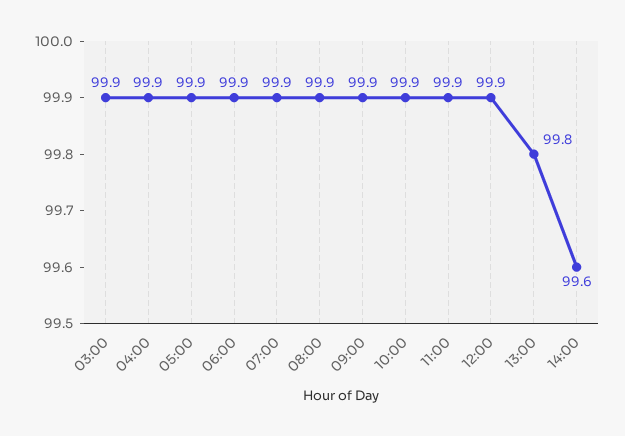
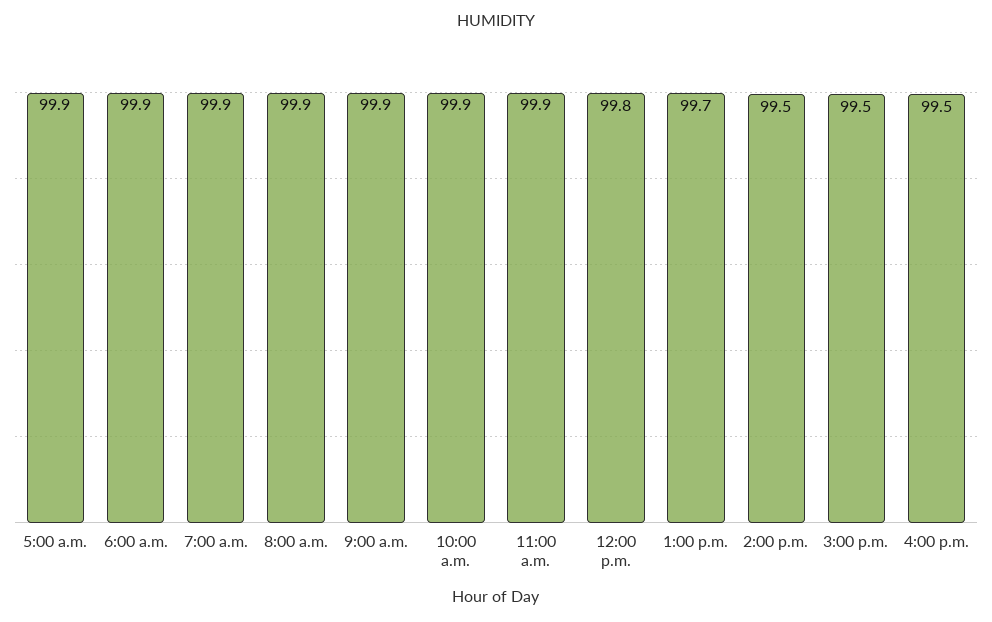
03:00: 99.9 -> none
04:00: 99.9 -> none
12:00: 99.9 -> 99.8
13:00: 99.8 -> 99.7
14:00: 99.6 -> 99.5
3:00 p.m.: none -> 99.5
4:00 p.m.: none -> 99.5

